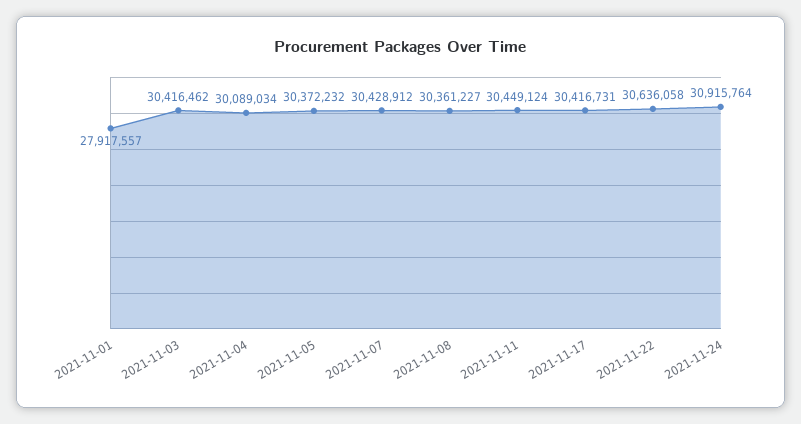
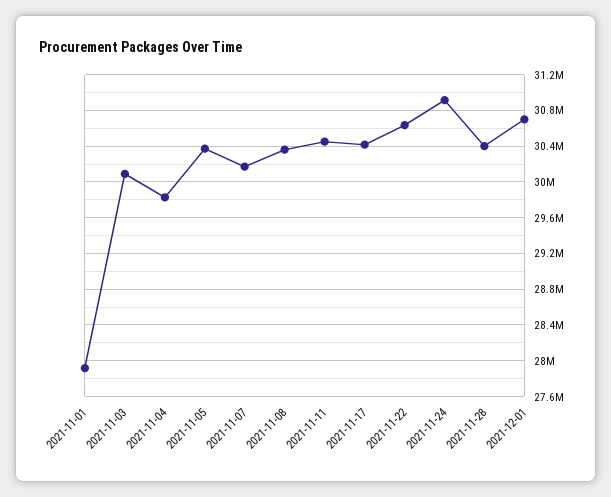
2021-11-03: 30416462 -> 30100000
2021-11-04: 30089034 -> 29800000
2021-11-07: 30428912 -> 30200000
2021-11-28: none -> 30400000
2021-12-01: none -> 30700000

